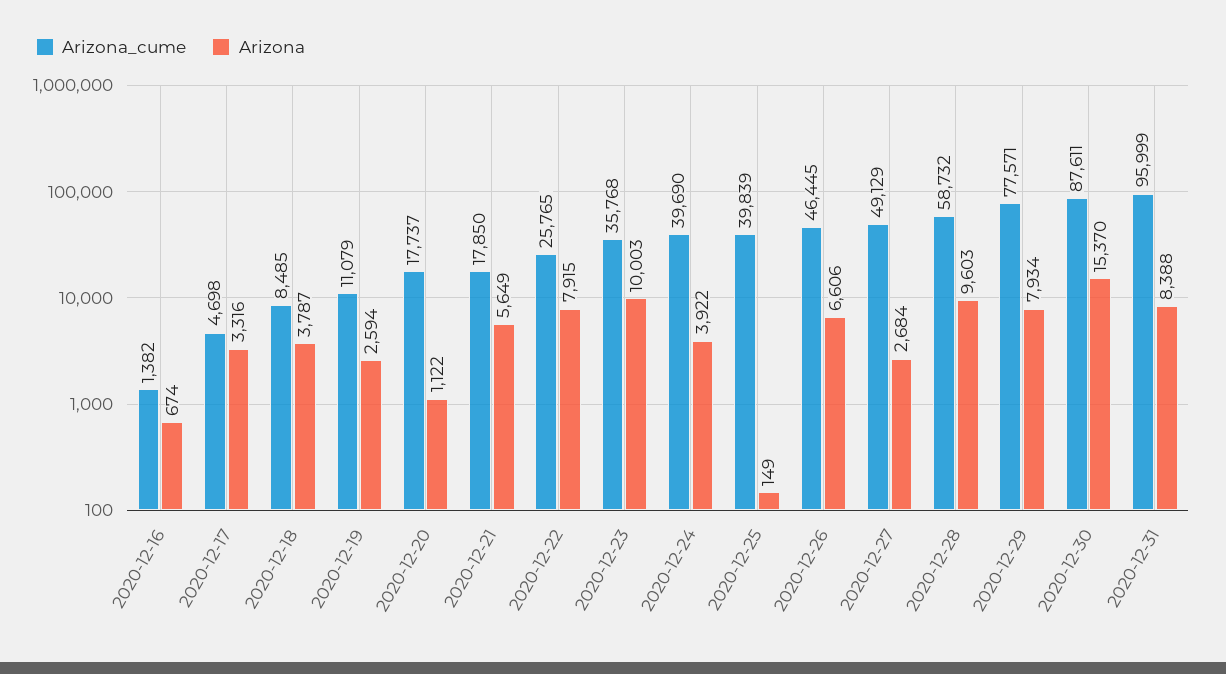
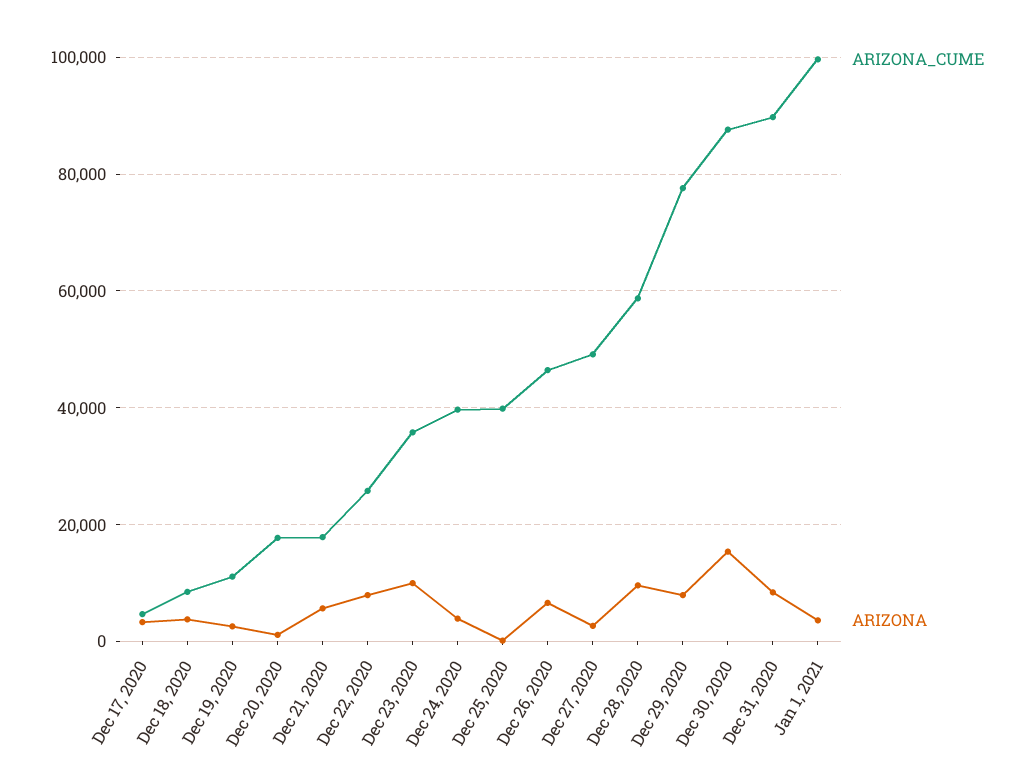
Arizona_cume, 2020-12-16: 1382 -> none
Arizona, 2020-12-16: 674 -> none
Arizona_cume, 2020-12-31: 95999 -> 90000
Arizona_cume, Jan 1, 2021: none -> 100000
Arizona, Jan 1, 2021: none -> 4000

